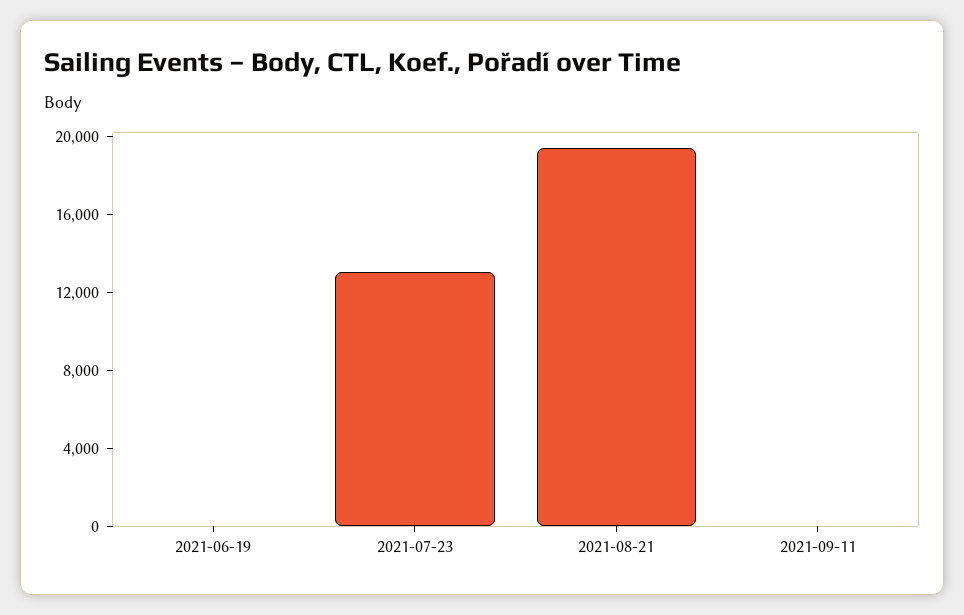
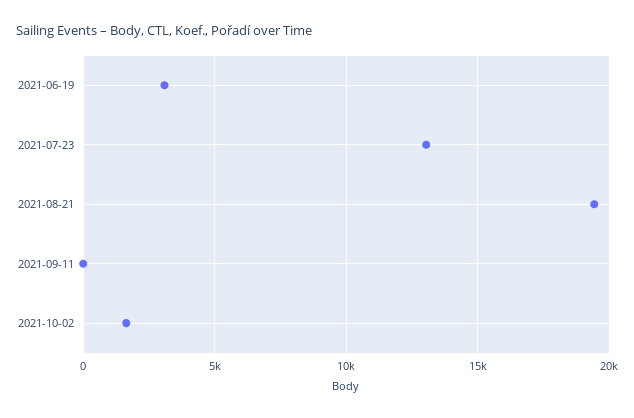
2021-06-19: 0 -> 3000
2021-10-02: none -> 1500

